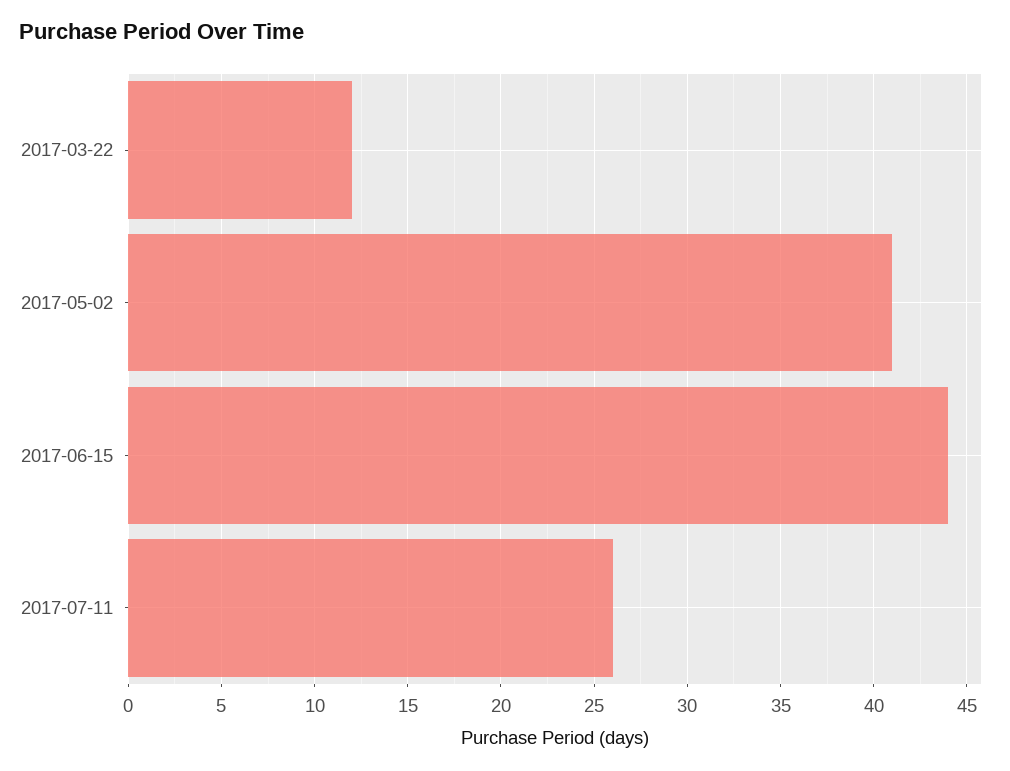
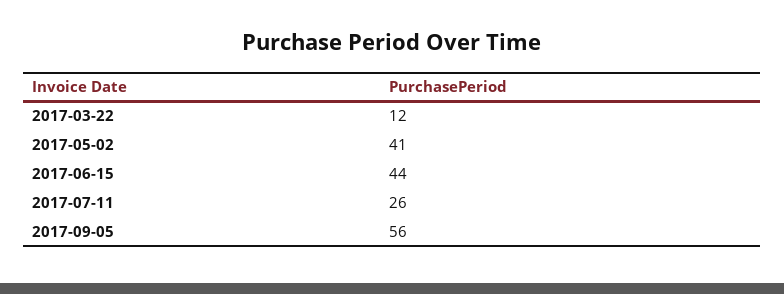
2017-09-05: none -> 56

